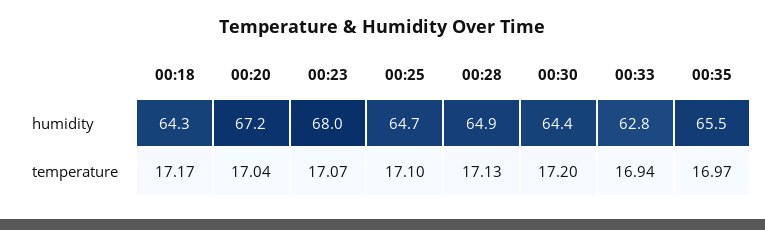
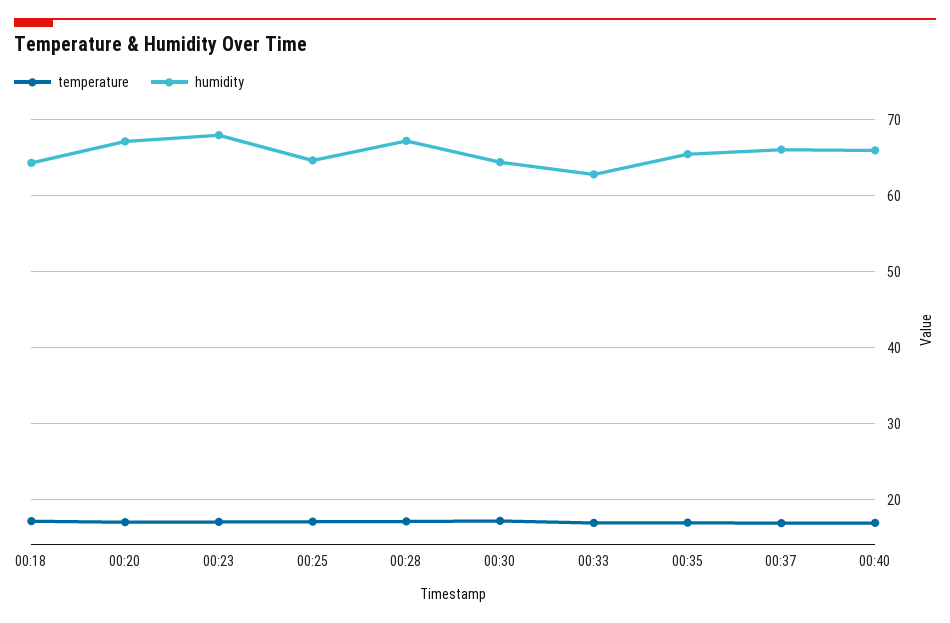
humidity, 00:28: 64.9 -> 67
temperature, 00:37: none -> 17
humidity, 00:37: none -> 66
temperature, 00:40: none -> 17
humidity, 00:40: none -> 66

